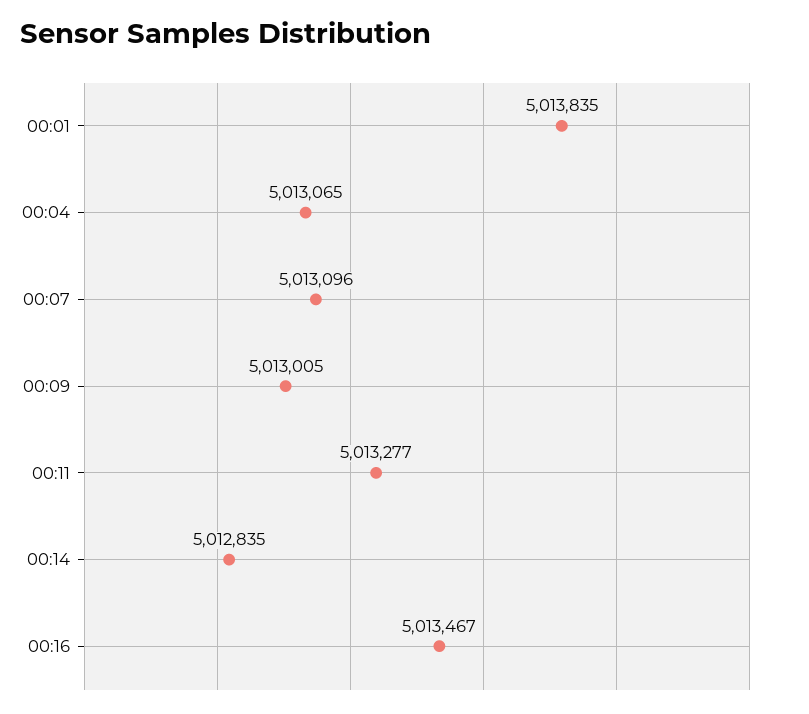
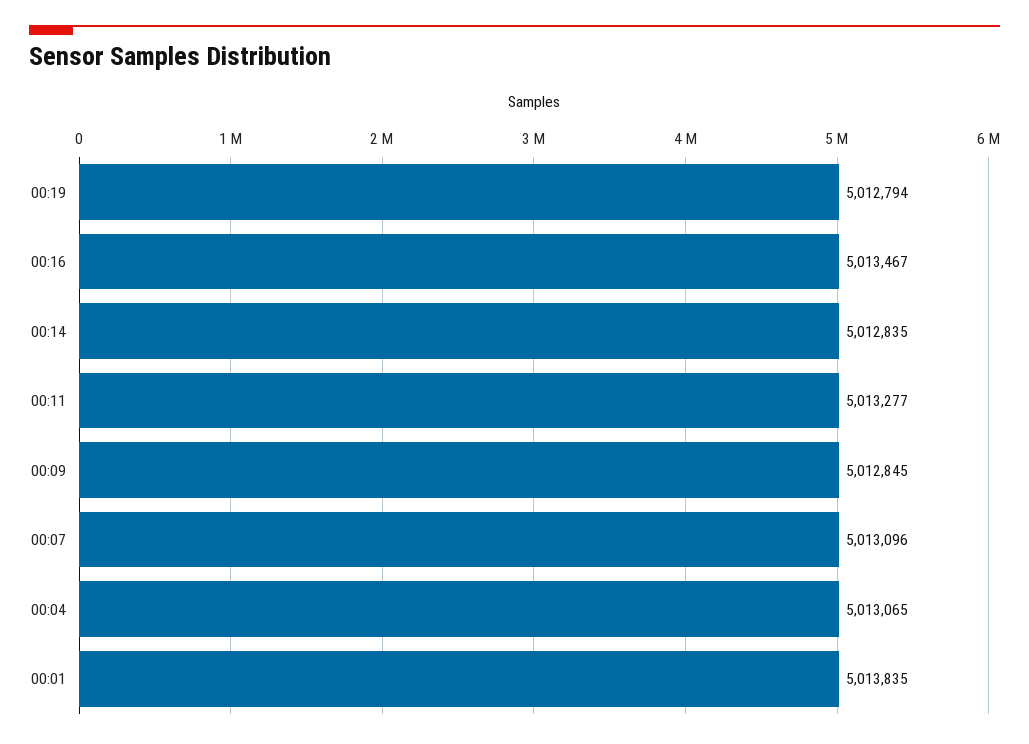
00:09: 5013005 -> 5012845
00:19: none -> 5012794

